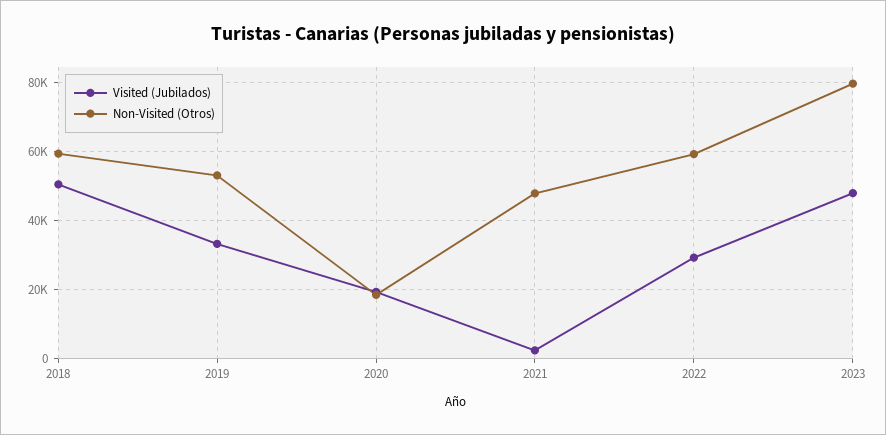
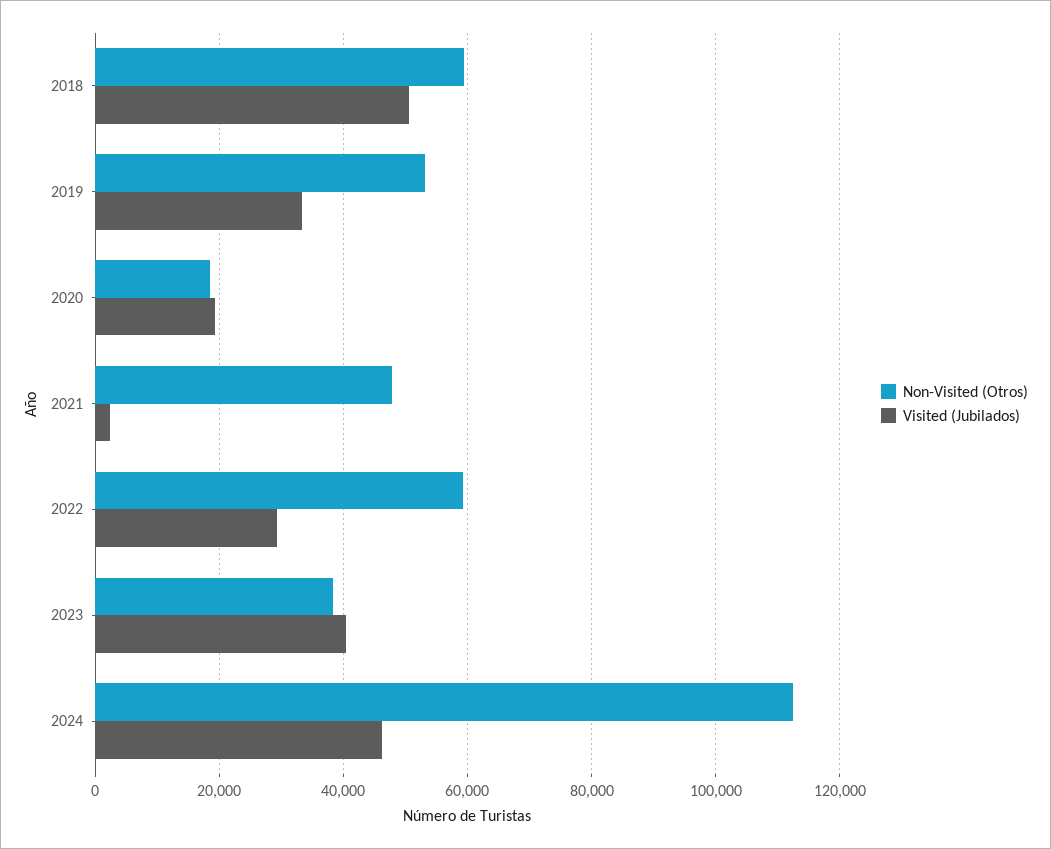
Visited (Jubilados), 2023: 48000 -> 40000
Non-Visited (Otros), 2023: 80000 -> 38000
Non-Visited (Otros), 2024: none -> 112000
Visited (Jubilados), 2024: none -> 46000

